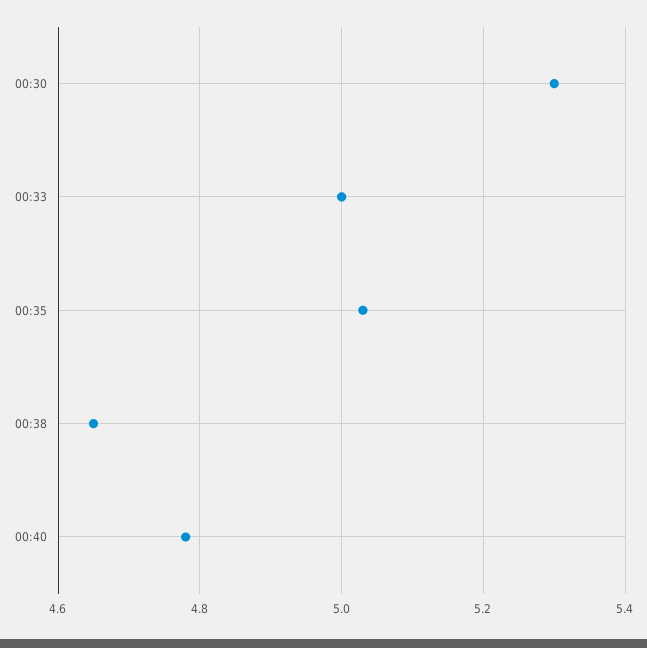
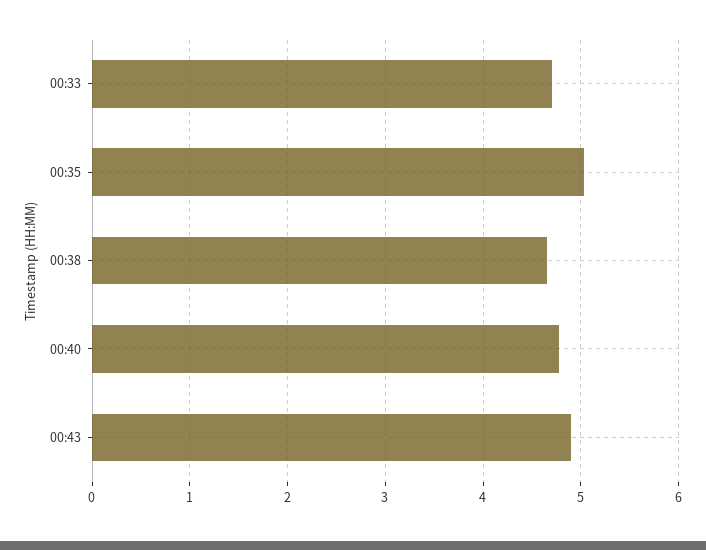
00:30: 5.3 -> none
00:33: 5 -> 4.7
00:43: none -> 4.9

